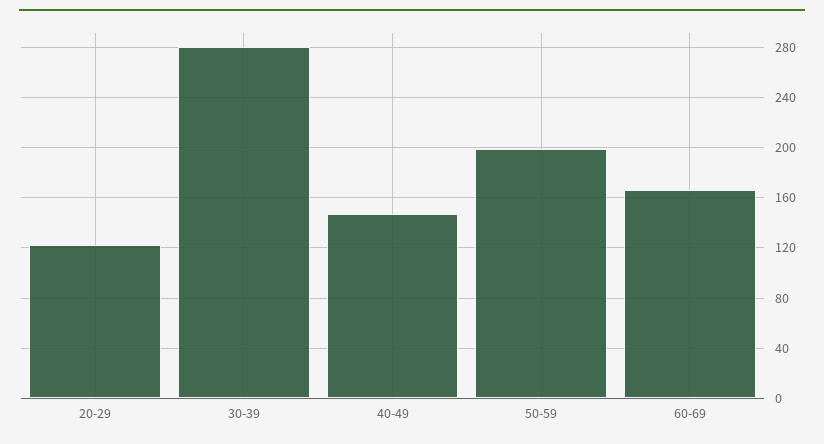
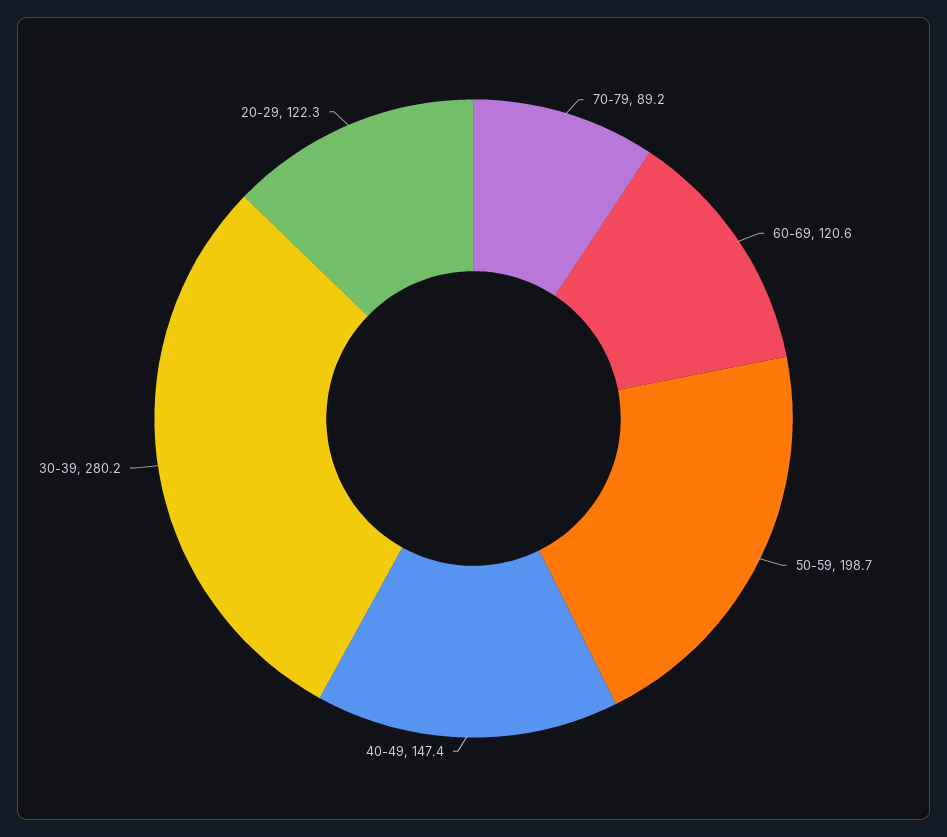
60-69: 165 -> 120.6
70-79: none -> 89.2

